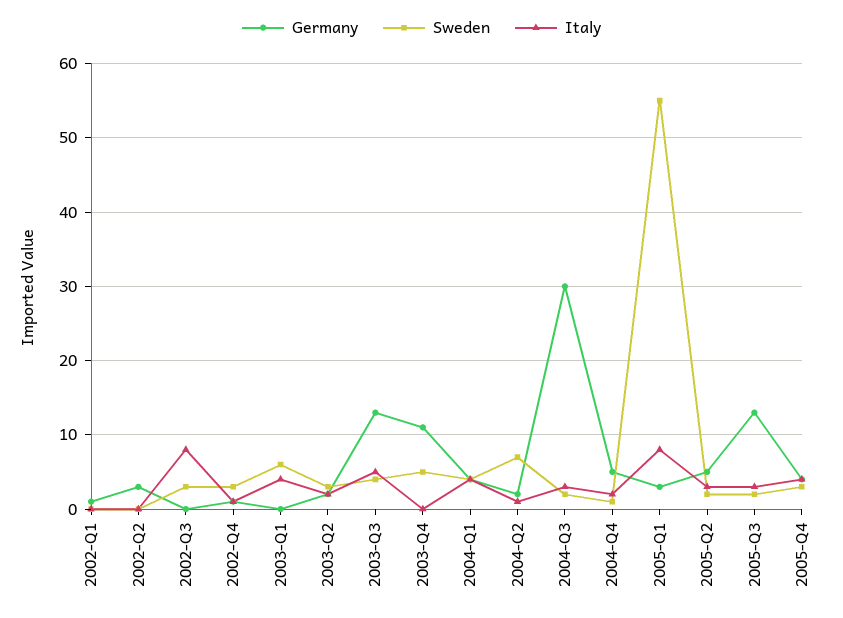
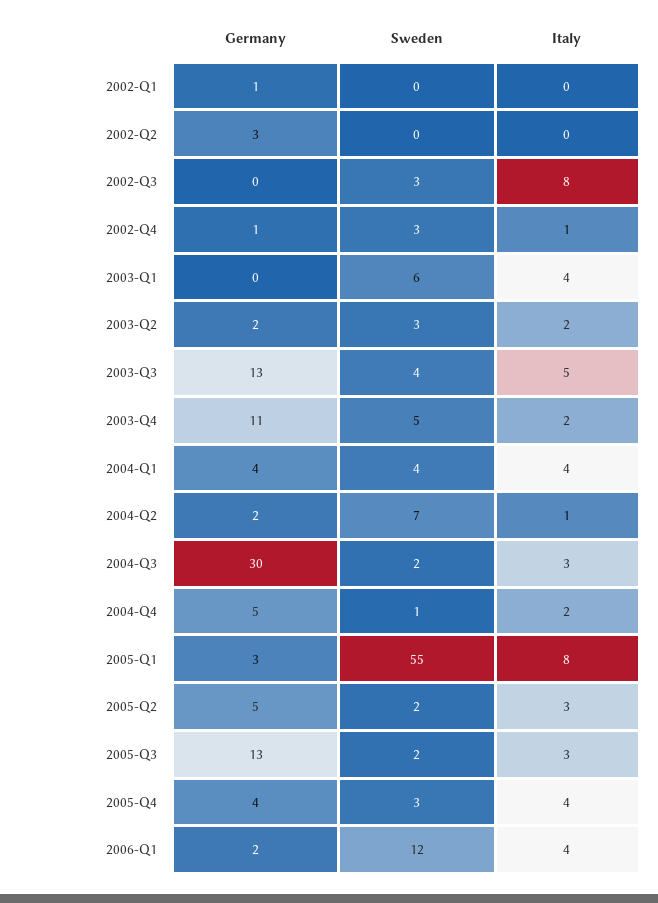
Italy, 2003-Q4: 0 -> 2
Germany, 2006-Q1: none -> 2
Sweden, 2006-Q1: none -> 12
Italy, 2006-Q1: none -> 4

